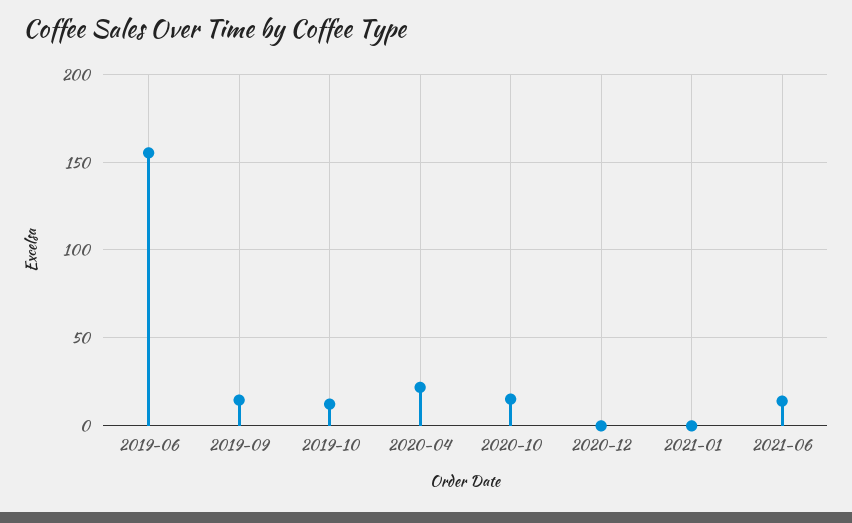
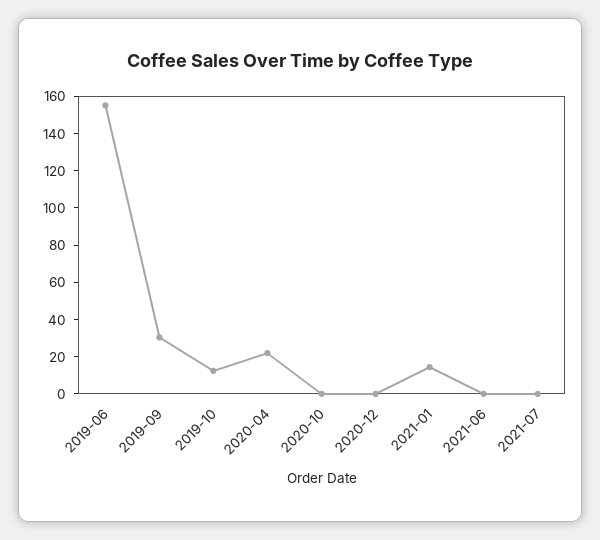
2019-09: 15 -> 30
2020-10: 15 -> 0
2021-01: 0 -> 15
2021-06: 15 -> 0
2021-07: none -> 0

